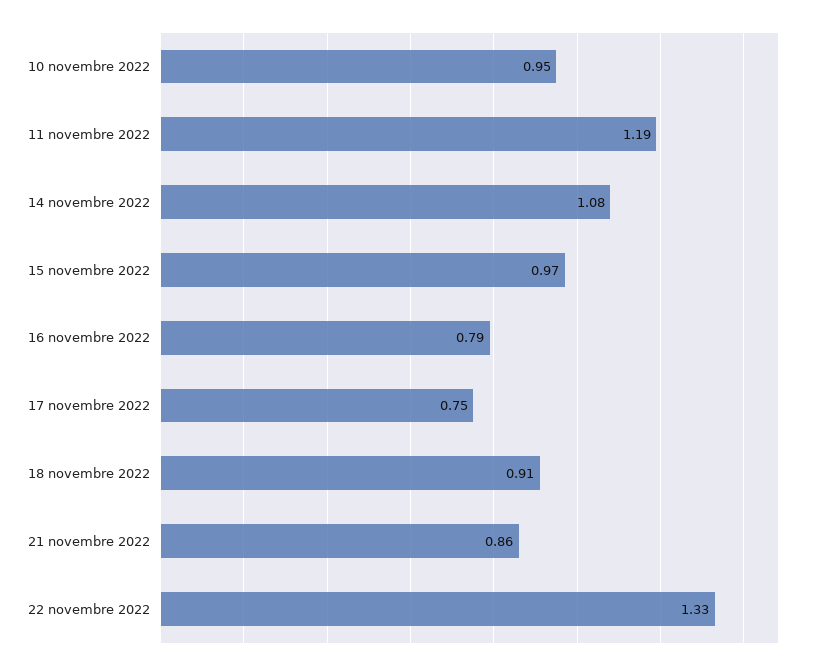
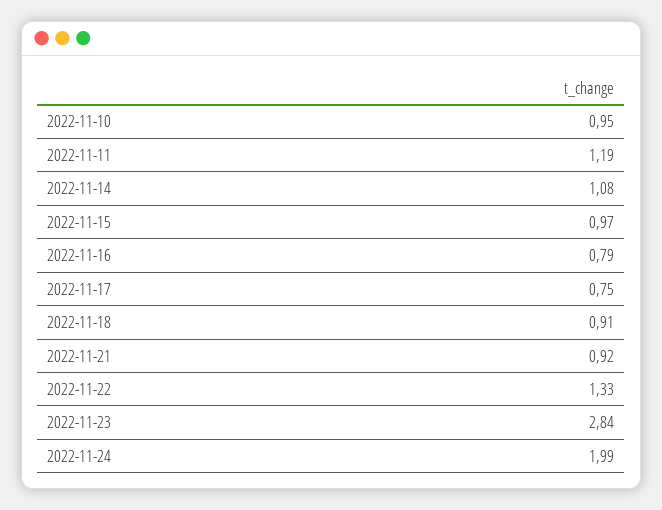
21 novembre 2022: 0.86 -> 0.92
2022-11-23: none -> 2.84
2022-11-24: none -> 1.99

